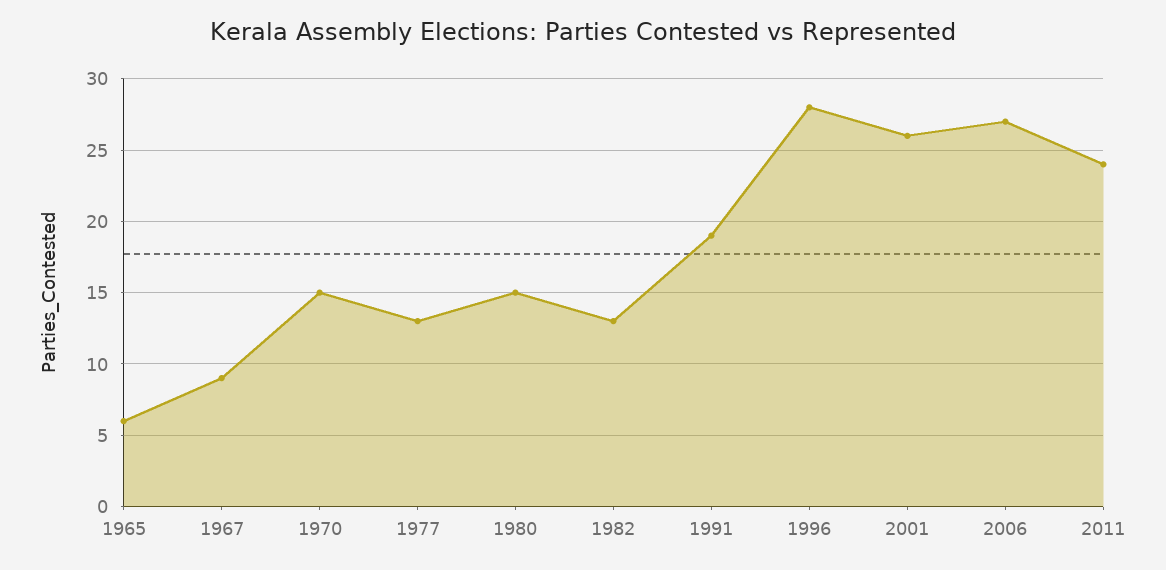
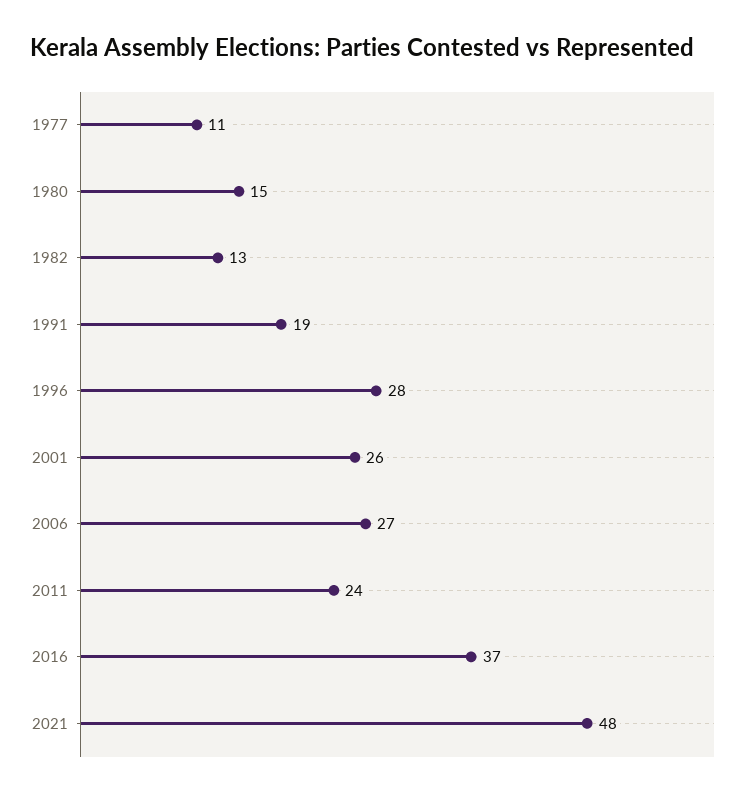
1965: 6 -> none
1967: 9 -> none
1970: 15 -> none
1977: 13 -> 11
2016: none -> 37
2021: none -> 48

